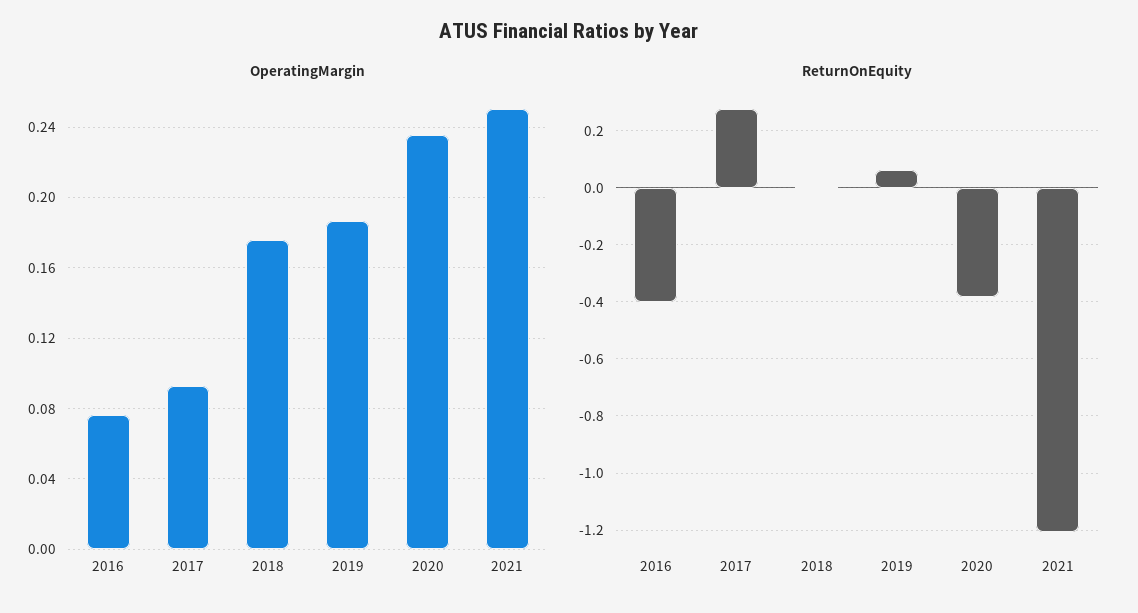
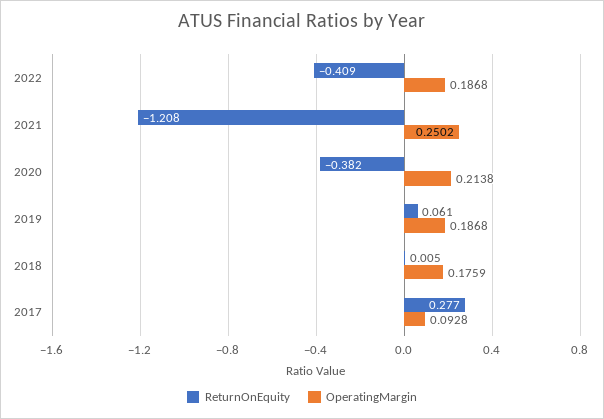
OperatingMargin, 2016: 0.075 -> none
OperatingMargin, 2020: 0.235 -> 0.2138
ReturnOnEquity, 2016: -0.4 -> none
ReturnOnEquity, 2022: none -> -0.409
OperatingMargin, 2022: none -> 0.1868

